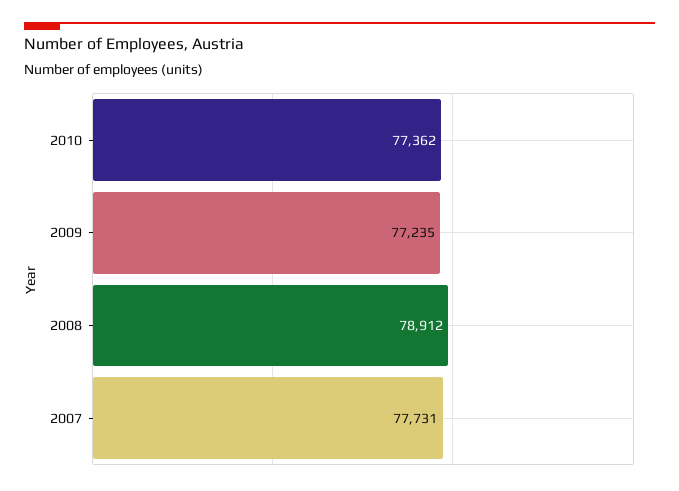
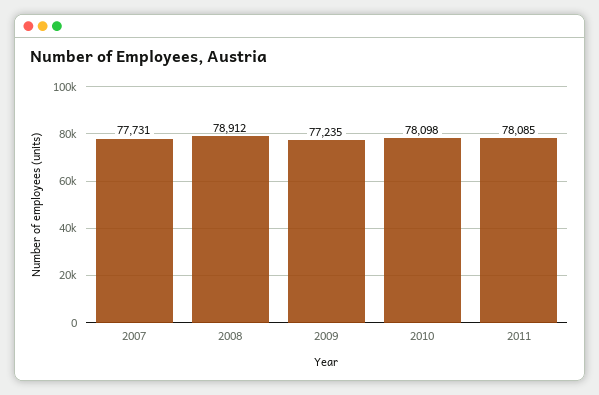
2010: 77362 -> 78098
2011: none -> 78085

